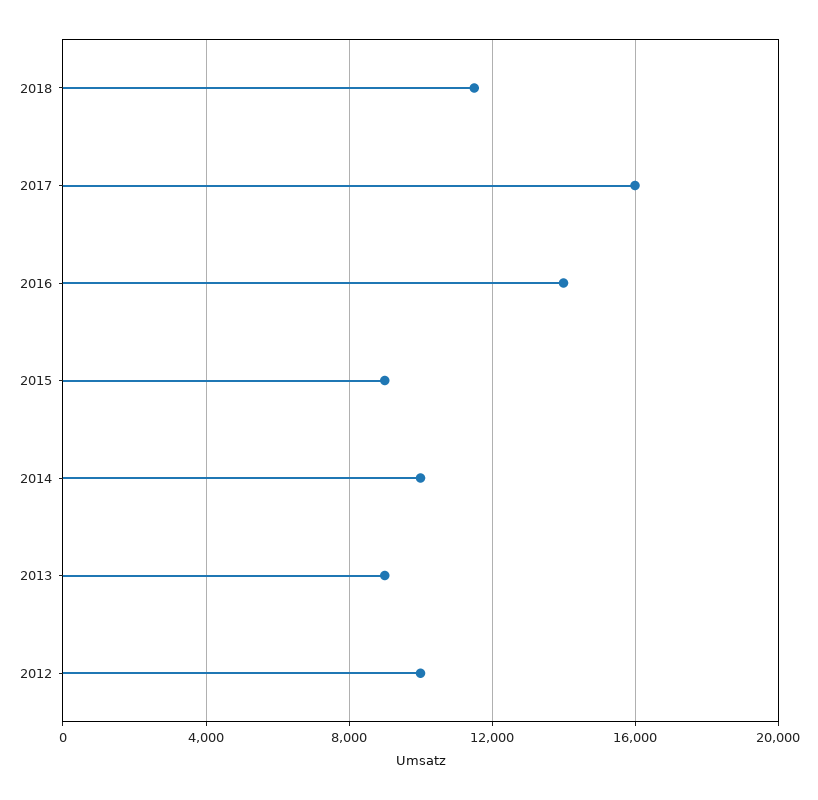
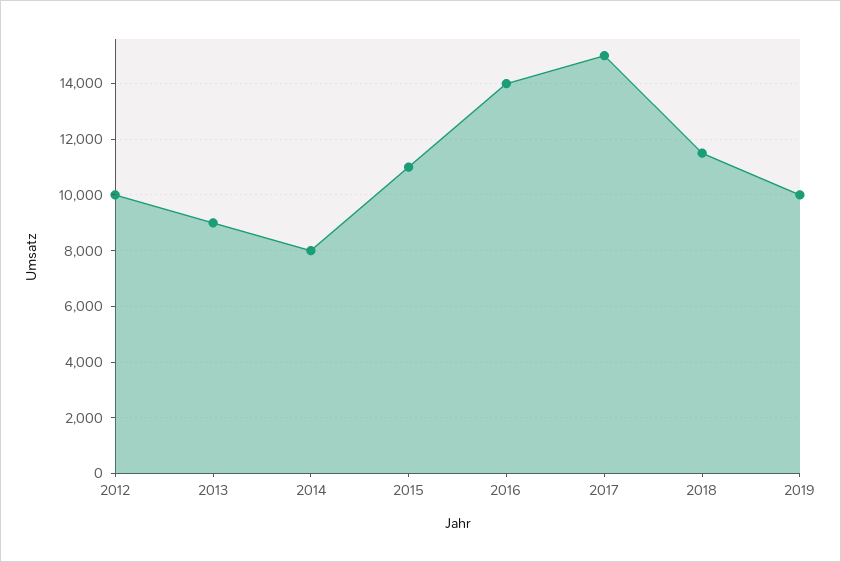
2017: 16000 -> 15000
2015: 9000 -> 11000
2014: 10000 -> 8000
2019: none -> 10000

